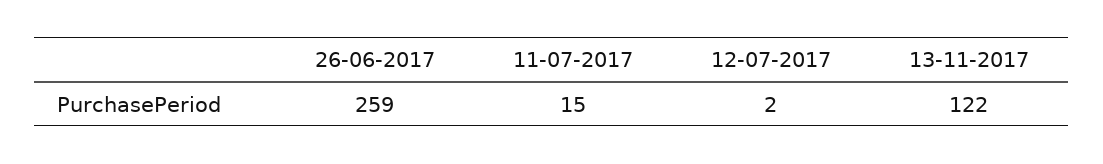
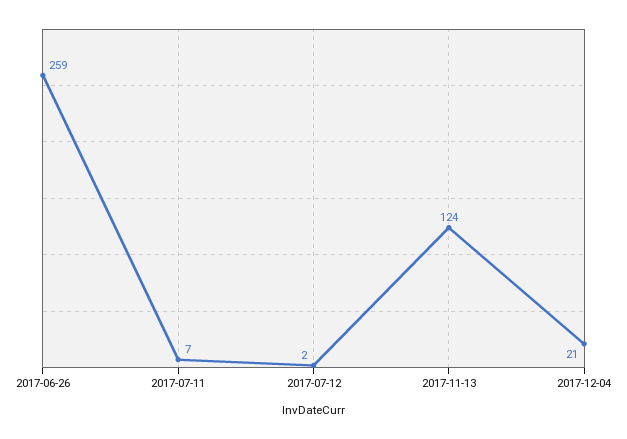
11-07-2017: 15 -> 7
13-11-2017: 122 -> 124
2017-12-04: none -> 21

